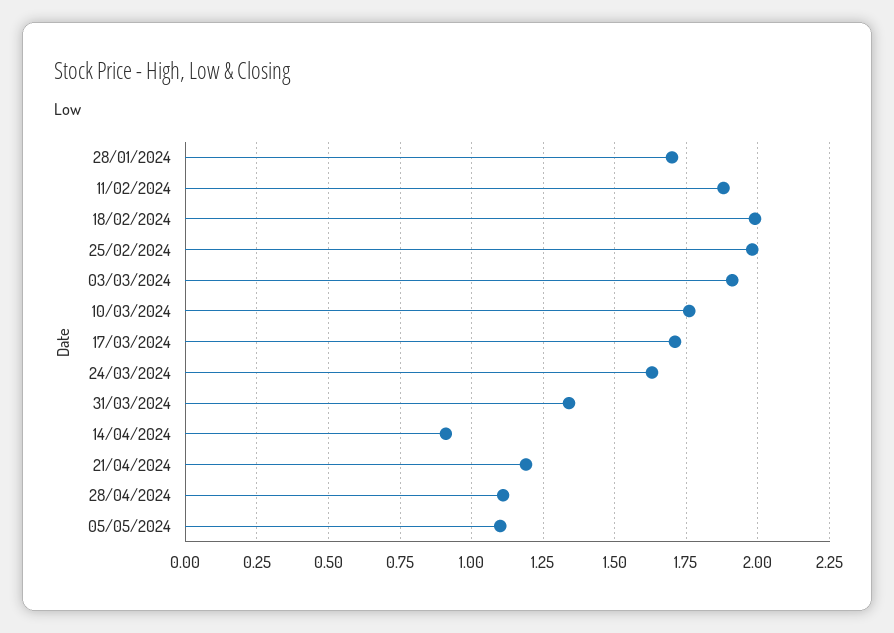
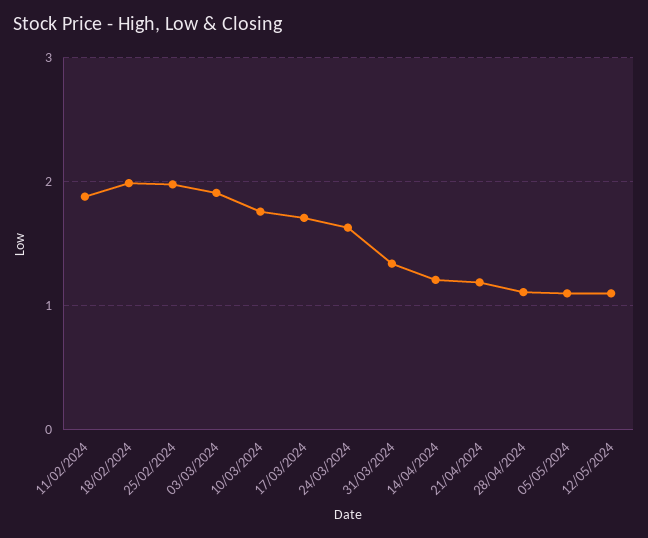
28/01/2024: 1.7 -> none
14/04/2024: 0.9 -> 1.2
12/05/2024: none -> 1.1

